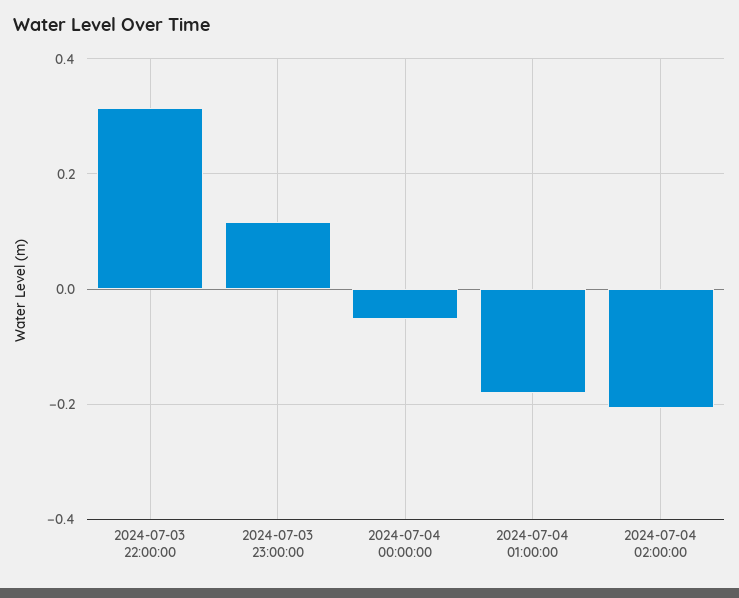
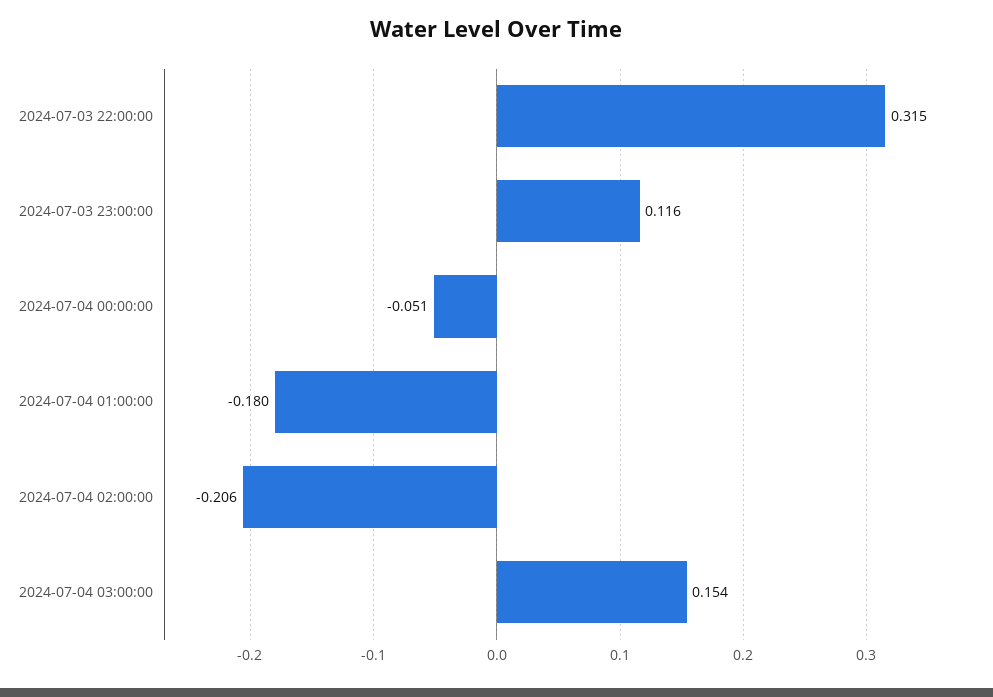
2024-07-04 03:00:00: none -> 0.154

